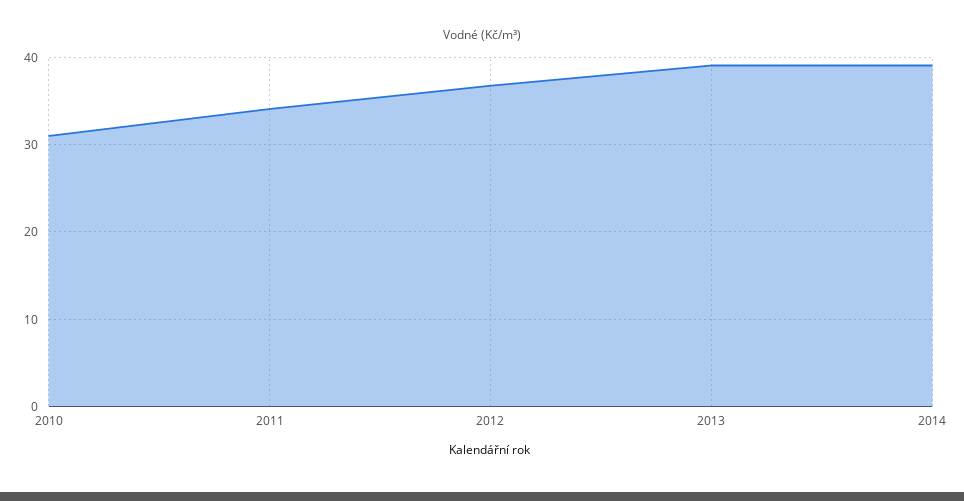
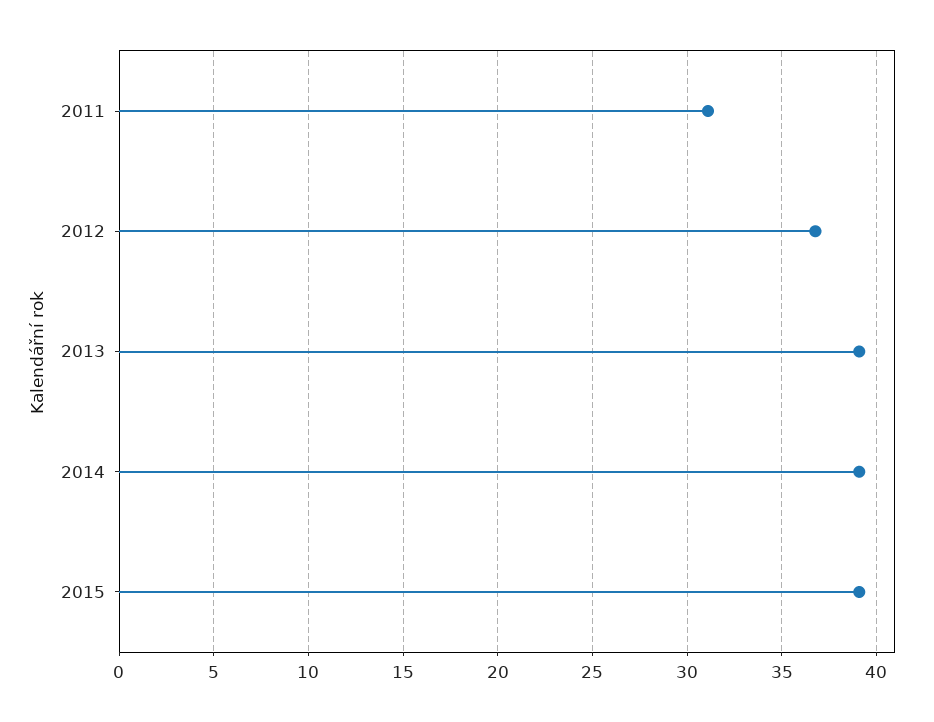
2010: 31 -> none
2011: 34 -> 31
2015: none -> 39

